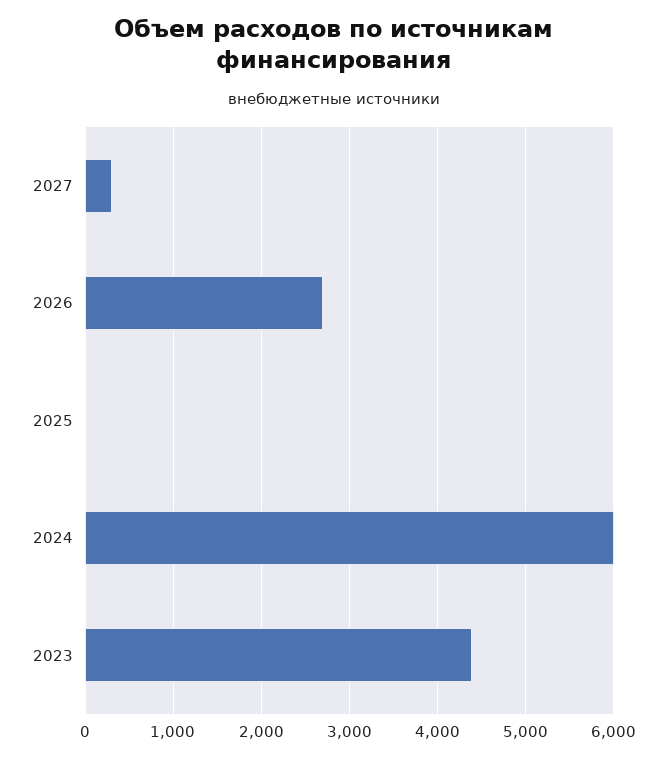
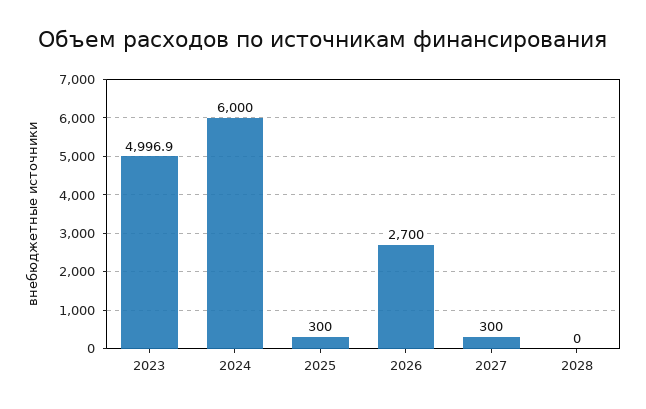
2025: 0 -> 300
2023: 4400 -> 4996.9
2028: none -> 0

